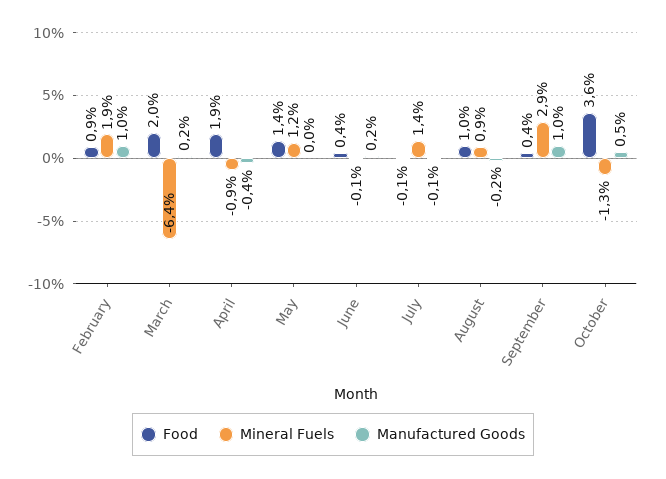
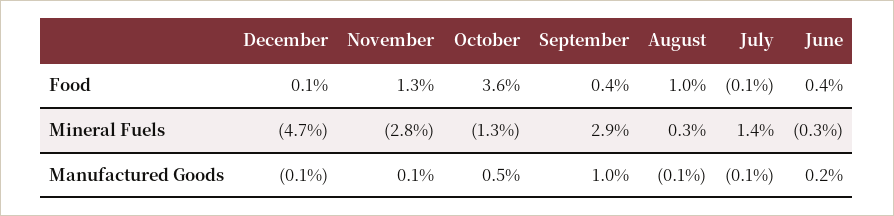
Food, February: 0.9 -> none
Mineral Fuels, February: 1.9 -> none
Manufactured Goods, February: 1 -> none
Food, March: 2 -> none
Mineral Fuels, March: -6.4 -> none
Manufactured Goods, March: 0.2 -> none
Food, April: 1.9 -> none
Mineral Fuels, April: -0.9 -> none
Manufactured Goods, April: -0.4 -> none
Food, May: 1.4 -> none
Mineral Fuels, May: 1.2 -> none
Manufactured Goods, May: 0 -> none
Mineral Fuels, June: -0.1 -> -0.3
Mineral Fuels, August: 0.9 -> 0.3
Manufactured Goods, August: -0.2 -> -0.1
Food, December: none -> 0.1
Food, November: none -> 1.3
Mineral Fuels, December: none -> -4.7
Mineral Fuels, November: none -> -2.8
Manufactured Goods, December: none -> -0.1
Manufactured Goods, November: none -> 0.1

